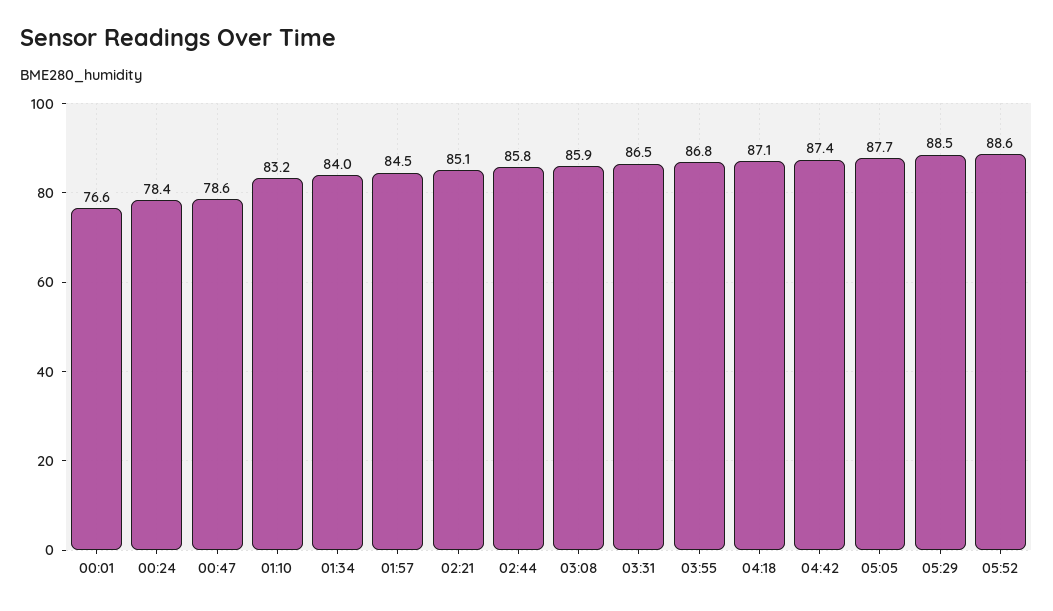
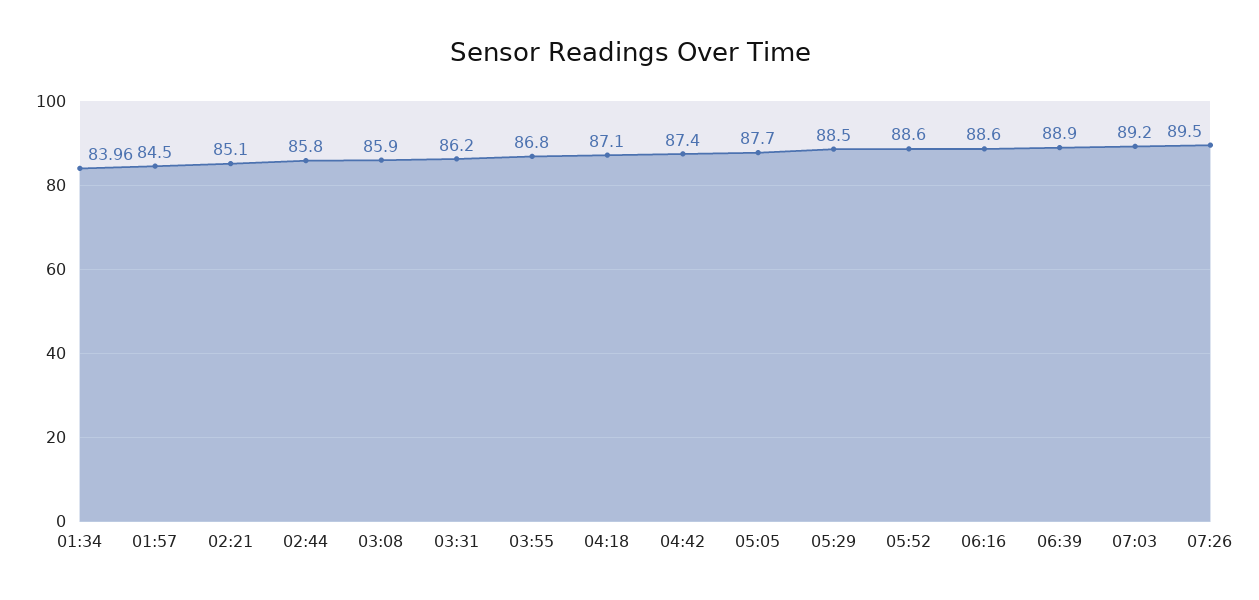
00:01: 76.6 -> none
00:24: 78.4 -> none
00:47: 78.6 -> none
01:10: 83.2 -> none
03:31: 86.5 -> 86.2
06:16: none -> 88.6
06:39: none -> 88.9
07:03: none -> 89.2
07:26: none -> 89.5

